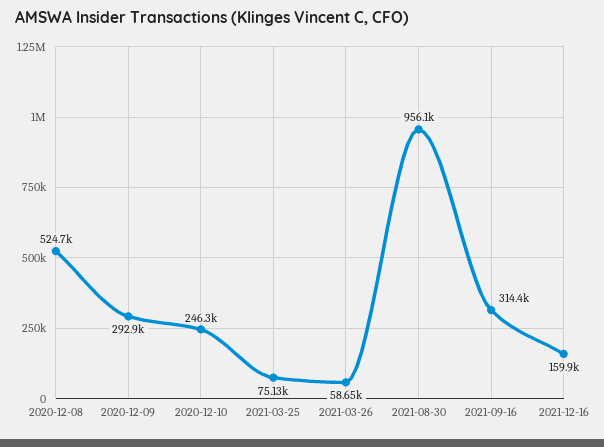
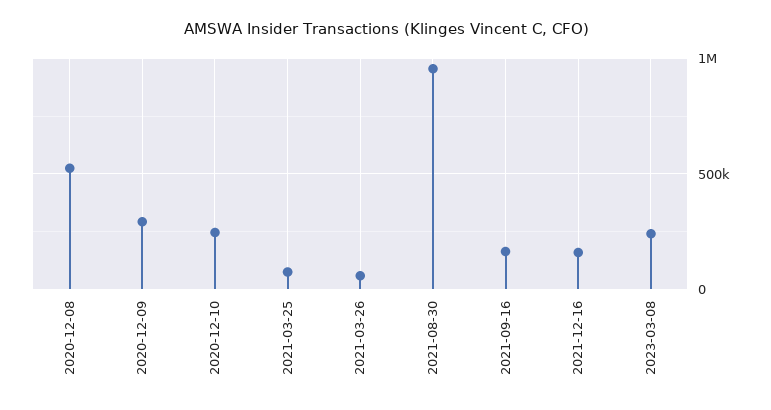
2021-09-16: 314400 -> 150000
2023-03-08: none -> 250000

